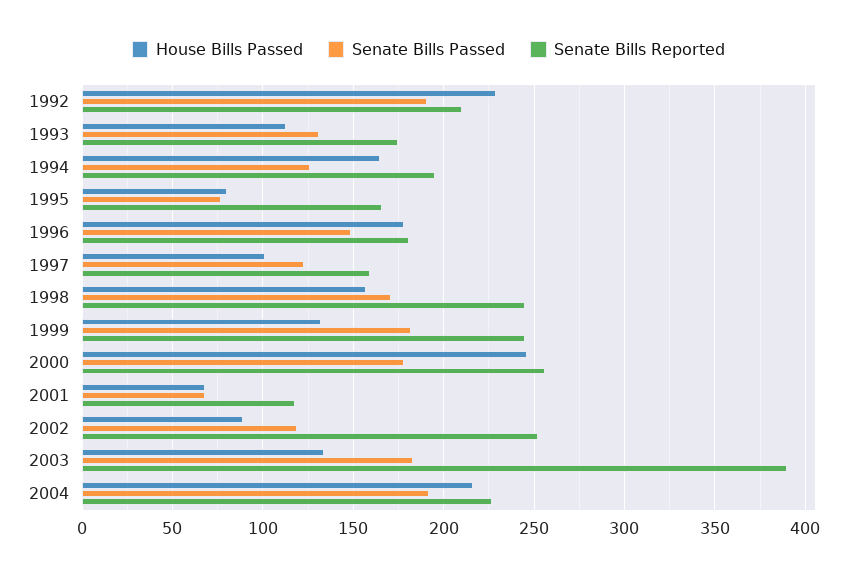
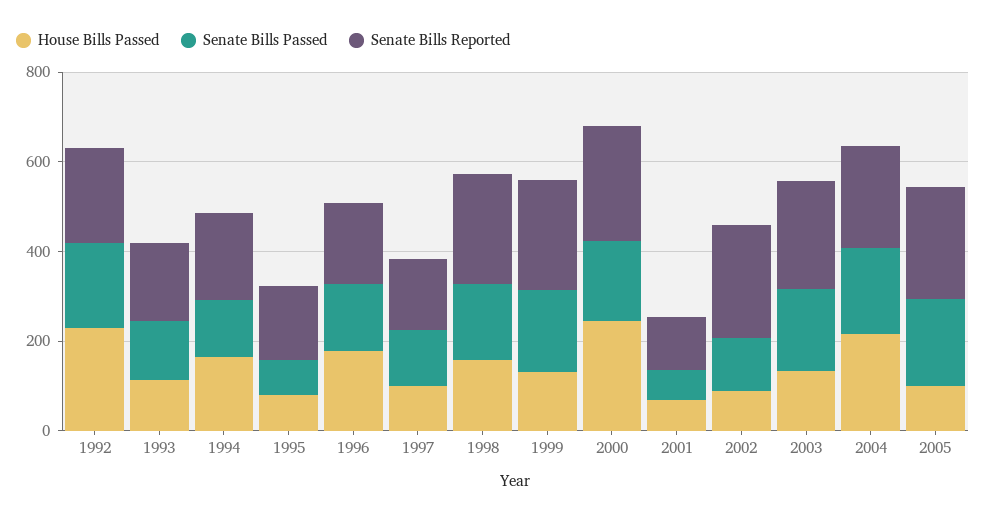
Senate Bills Reported, 2003: 390 -> 250
House Bills Passed, 2005: none -> 100
Senate Bills Passed, 2005: none -> 200
Senate Bills Reported, 2005: none -> 250

